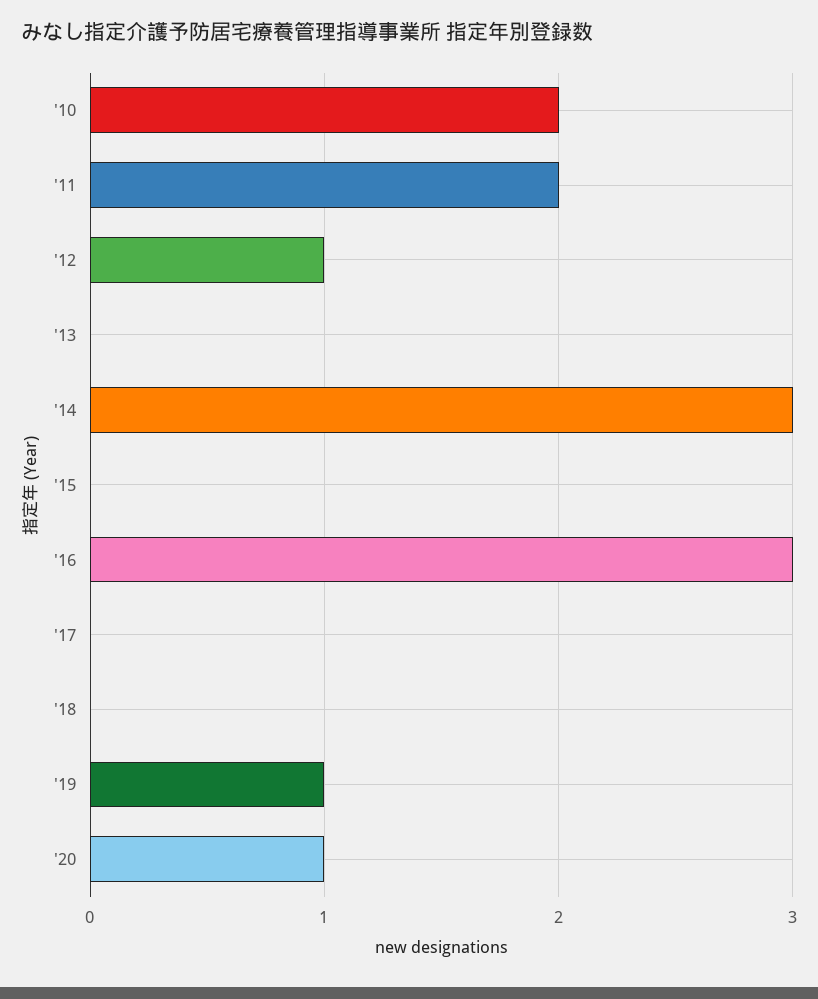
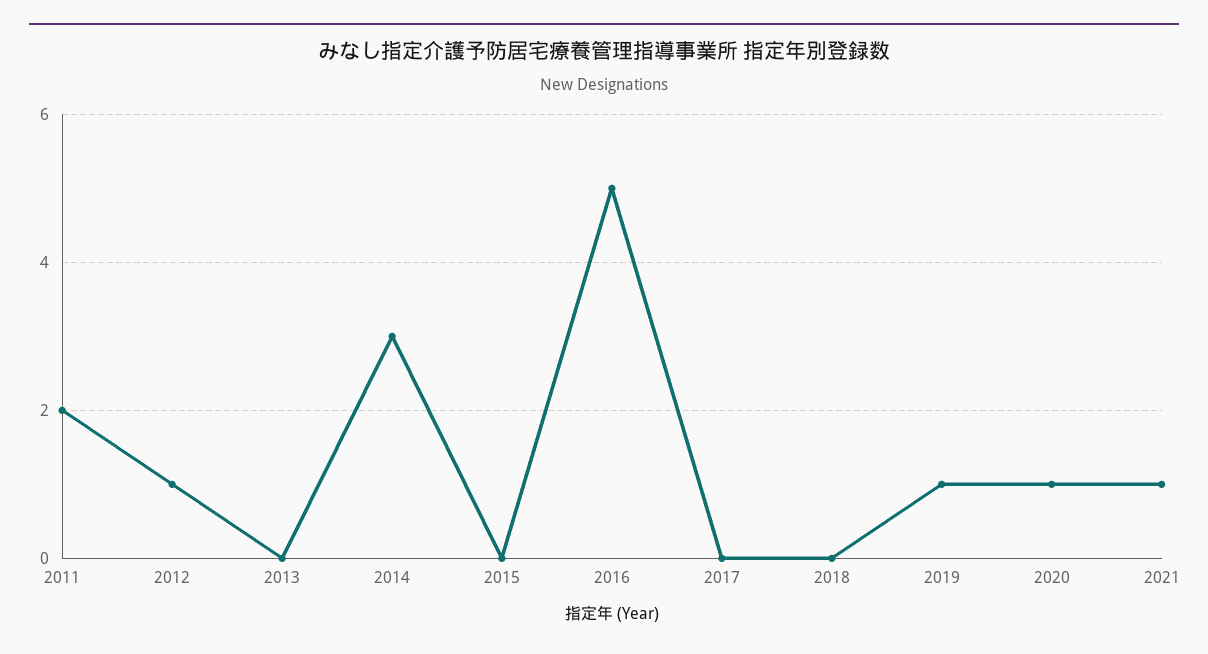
'10: 2 -> none
'16: 3 -> 5
2021: none -> 1

